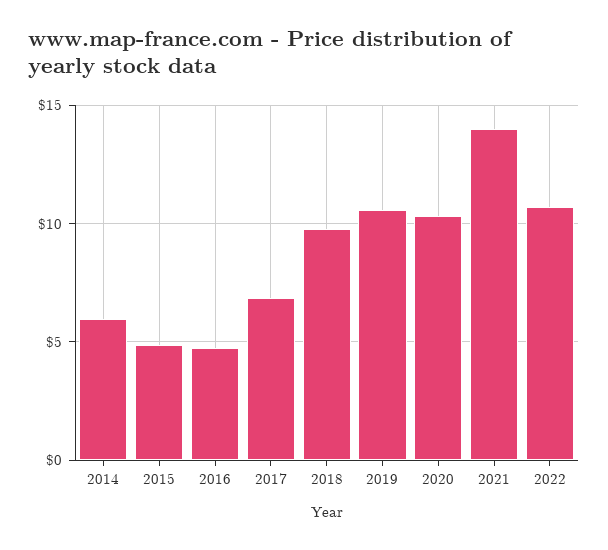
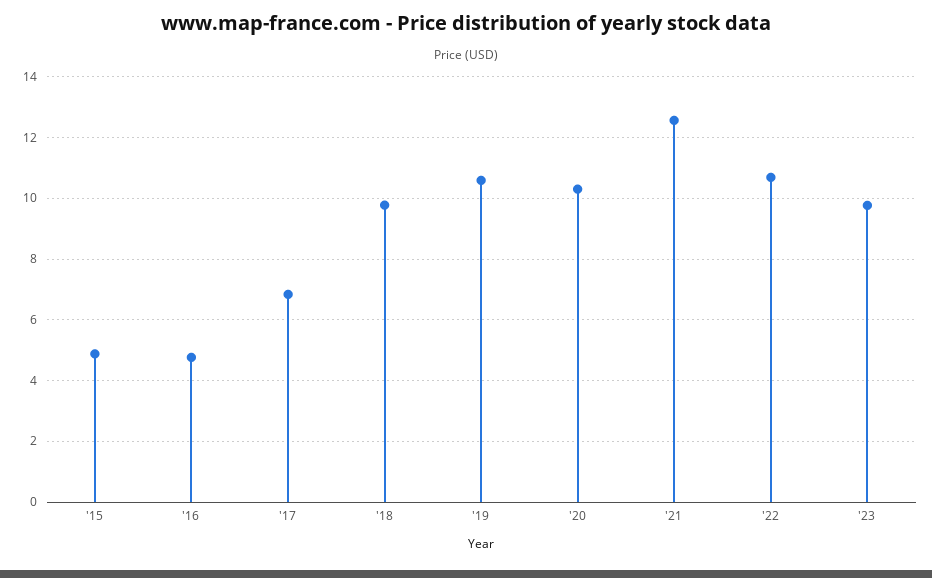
2014: 6 -> none
2021: 14 -> 12.6
'23: none -> 9.8

